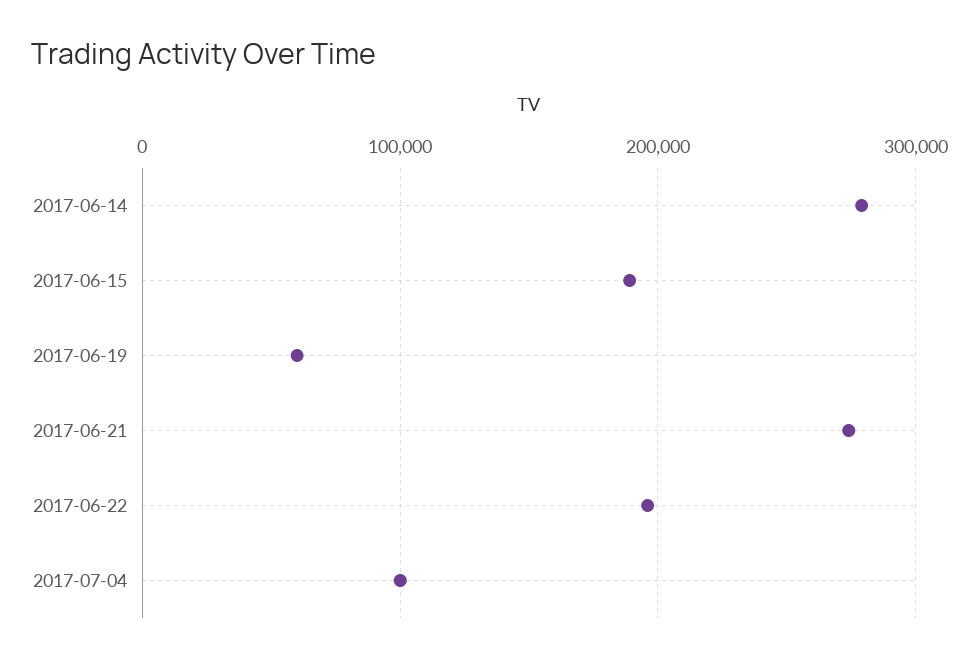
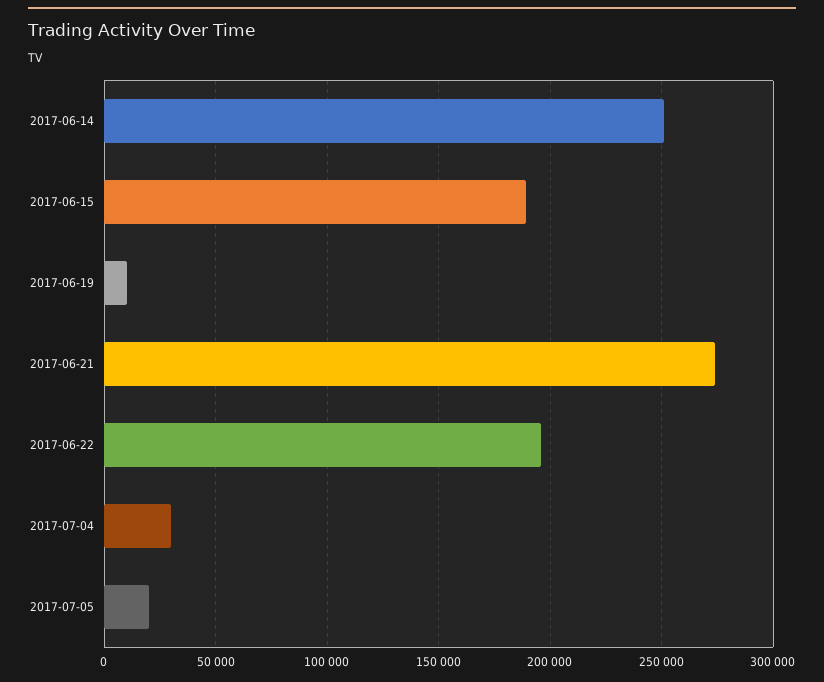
2017-06-14: 280000 -> 250000
2017-06-19: 60000 -> 10000
2017-07-04: 100000 -> 30000
2017-07-05: none -> 20000

